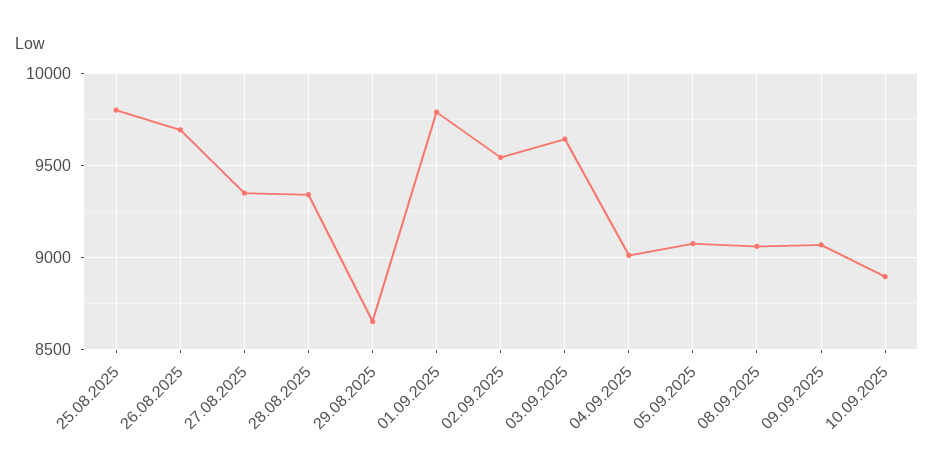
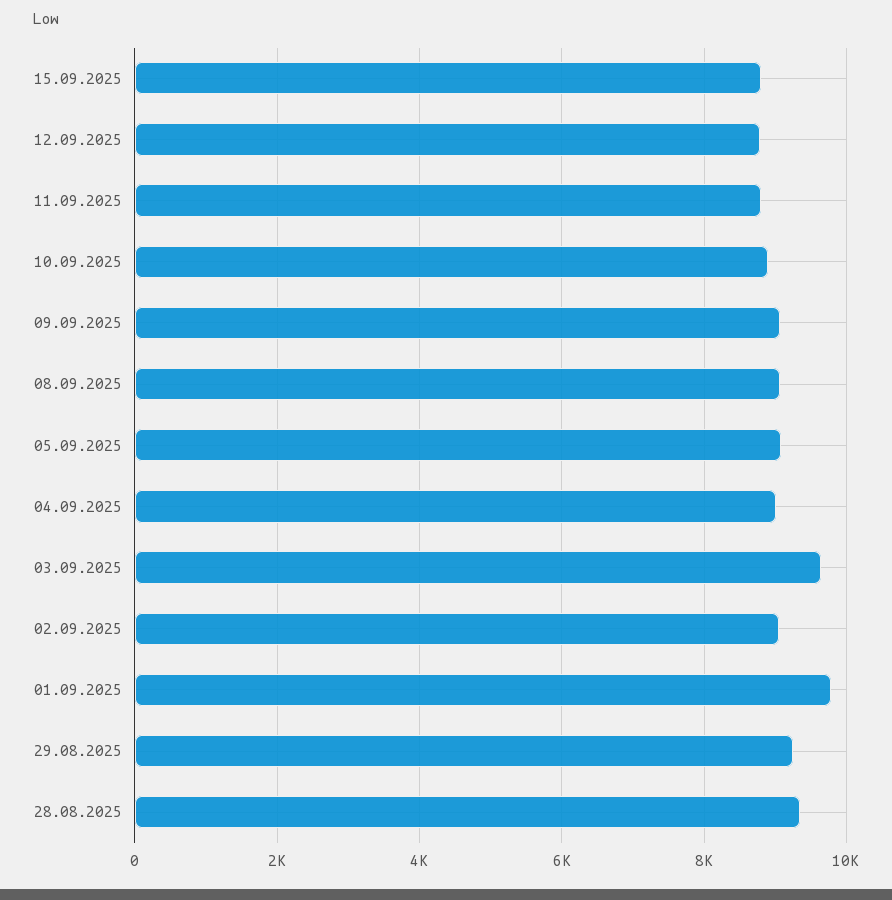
25.08.2025: 9800 -> none
26.08.2025: 9700 -> none
27.08.2025: 9350 -> none
29.08.2025: 8650 -> 9200
02.09.2025: 9550 -> 9000
15.09.2025: none -> 8800
12.09.2025: none -> 8800
11.09.2025: none -> 8800

